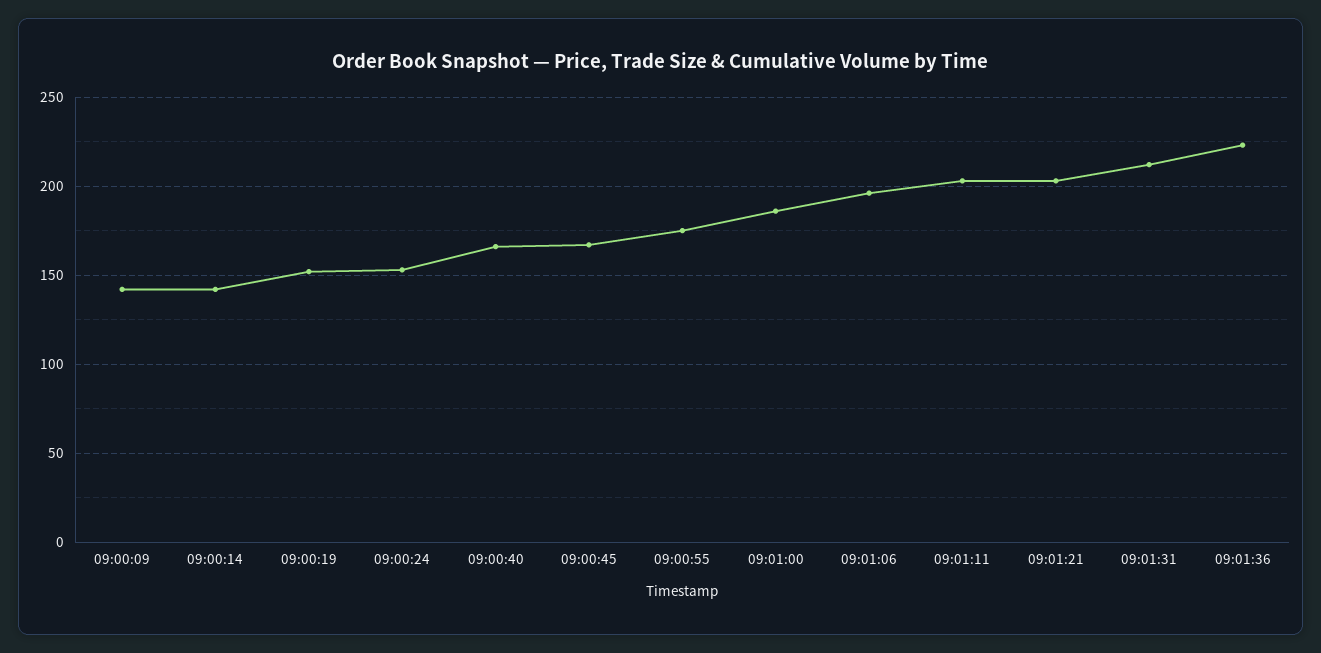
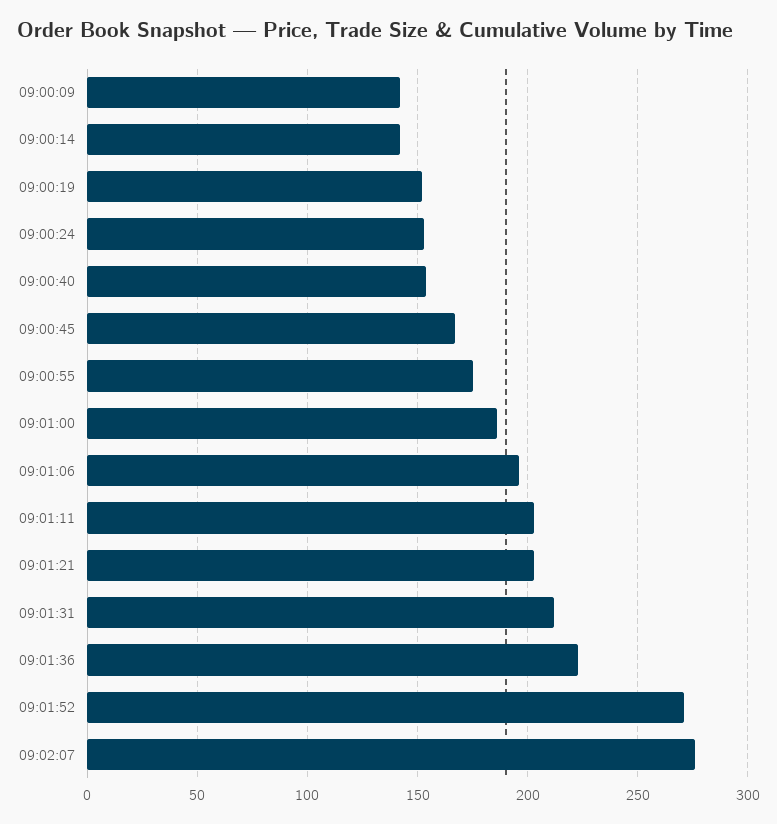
09:00:40: 165 -> 155
09:01:52: none -> 270
09:02:07: none -> 275

